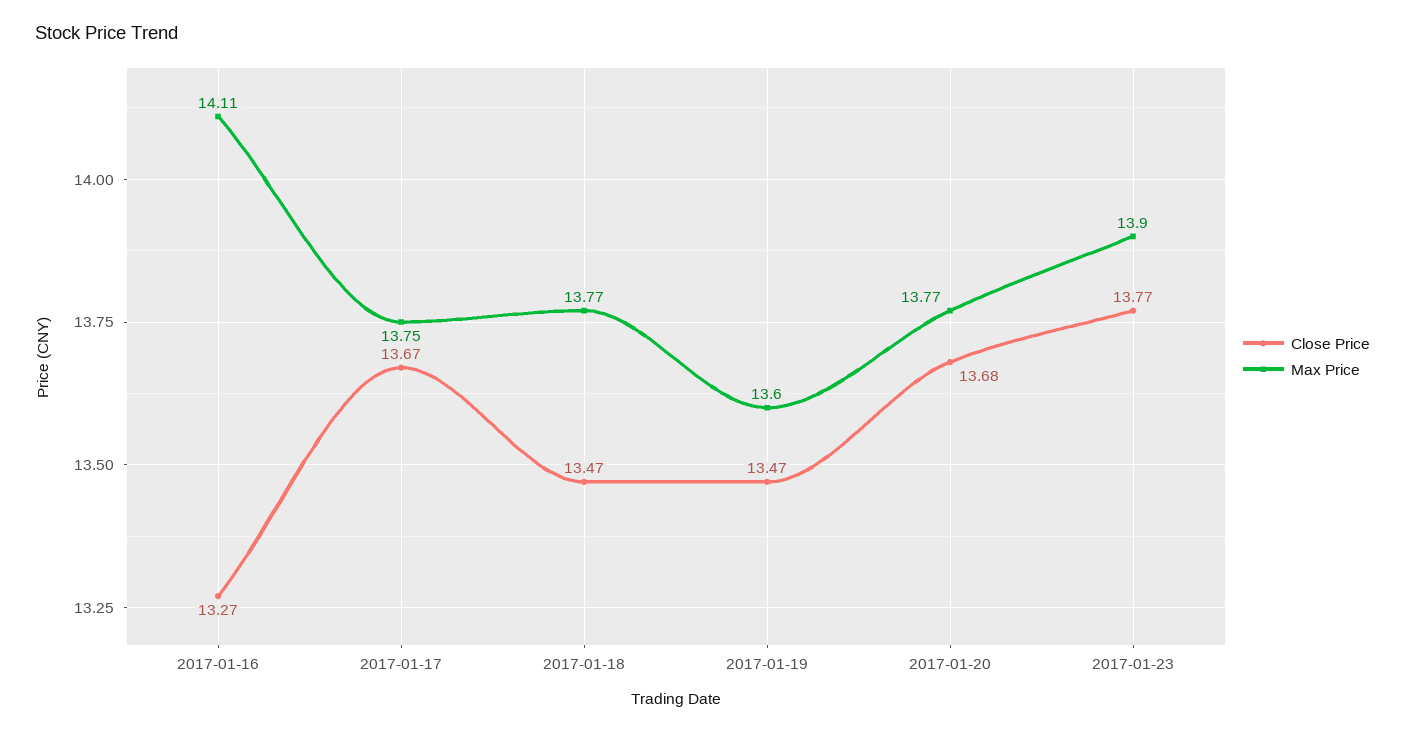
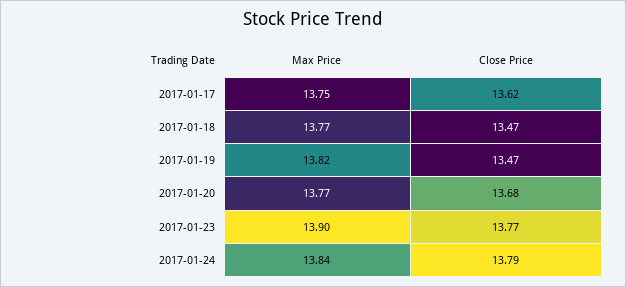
Close Price, 2017-01-16: 13.27 -> none
Max Price, 2017-01-16: 14.11 -> none
Close Price, 2017-01-17: 13.67 -> 13.62
Max Price, 2017-01-19: 13.6 -> 13.82
Max Price, 2017-01-24: none -> 13.84
Close Price, 2017-01-24: none -> 13.79

